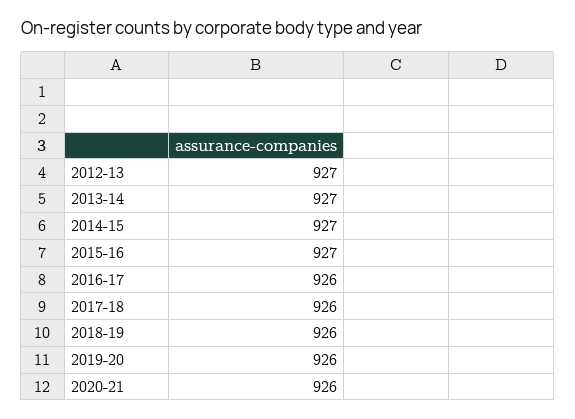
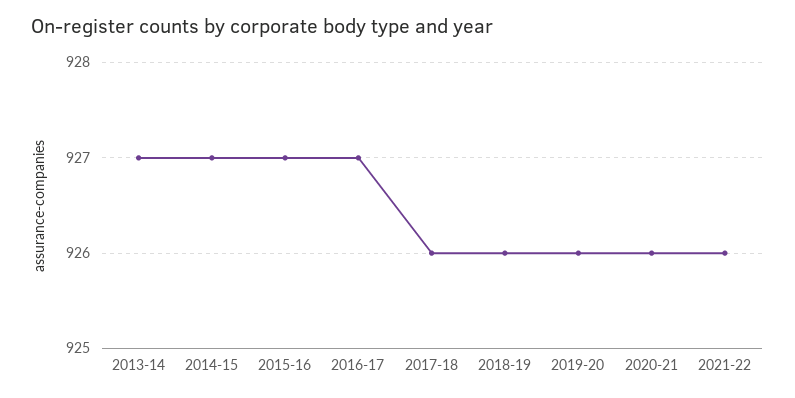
2012-13: 927 -> none
2016-17: 926 -> 927
2021-22: none -> 926

